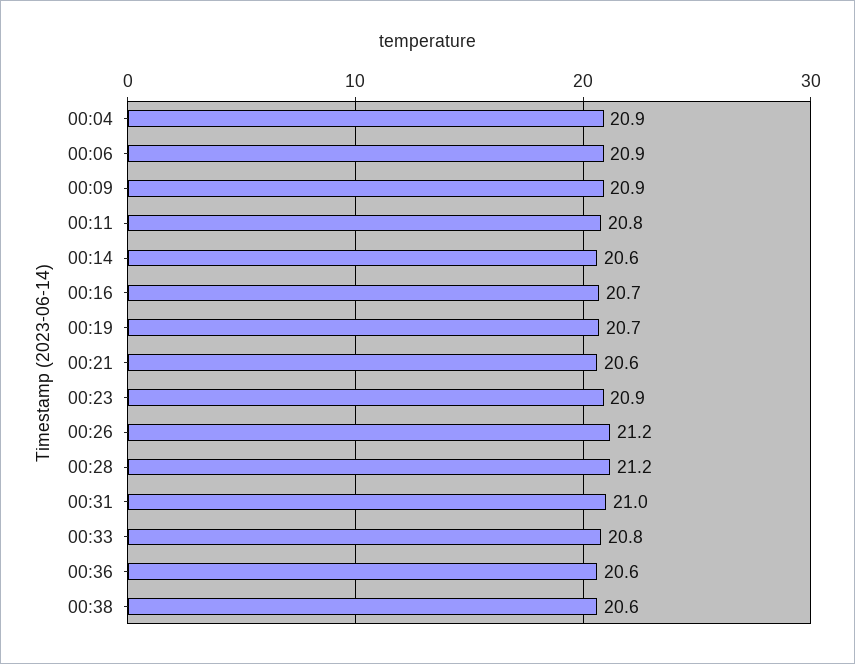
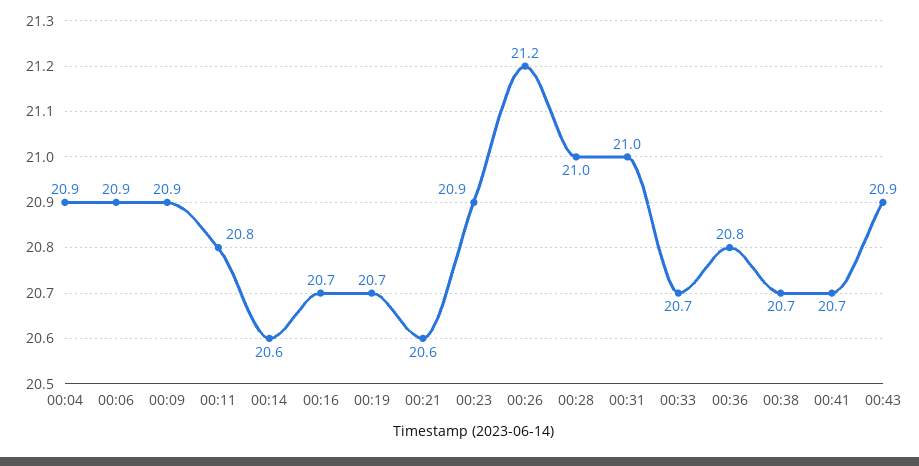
00:28: 21.2 -> 21
00:33: 20.8 -> 20.7
00:36: 20.6 -> 20.8
00:38: 20.6 -> 20.7
00:41: none -> 20.7
00:43: none -> 20.9

